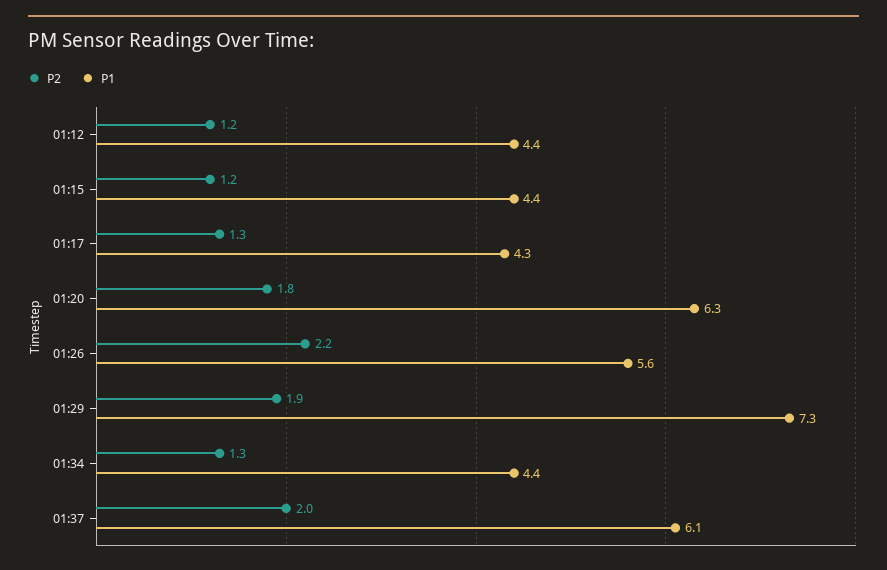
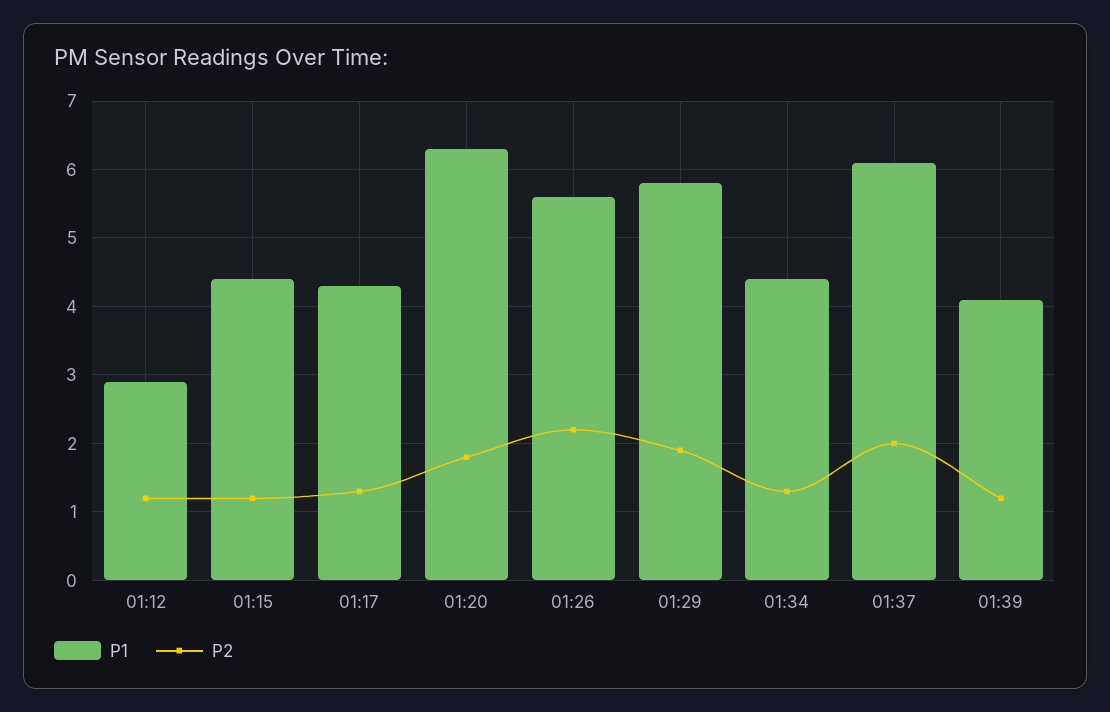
P1, 01:12: 4.4 -> 2.9
P1, 01:29: 7.3 -> 5.8
P1, 01:39: none -> 4.1
P2, 01:39: none -> 1.2

